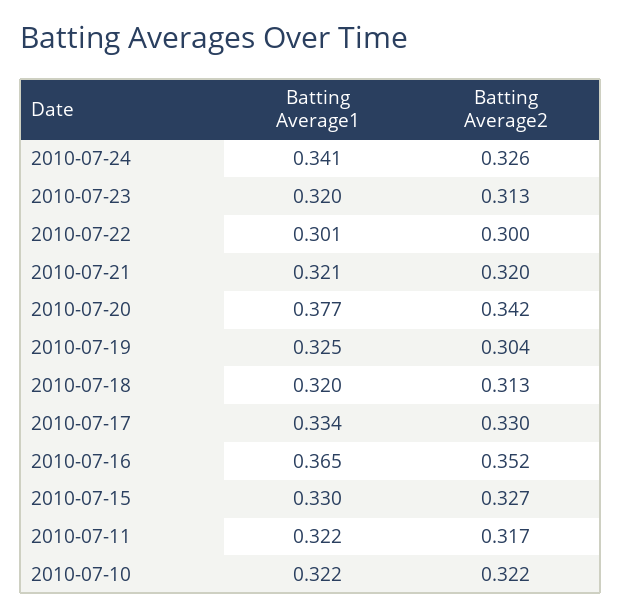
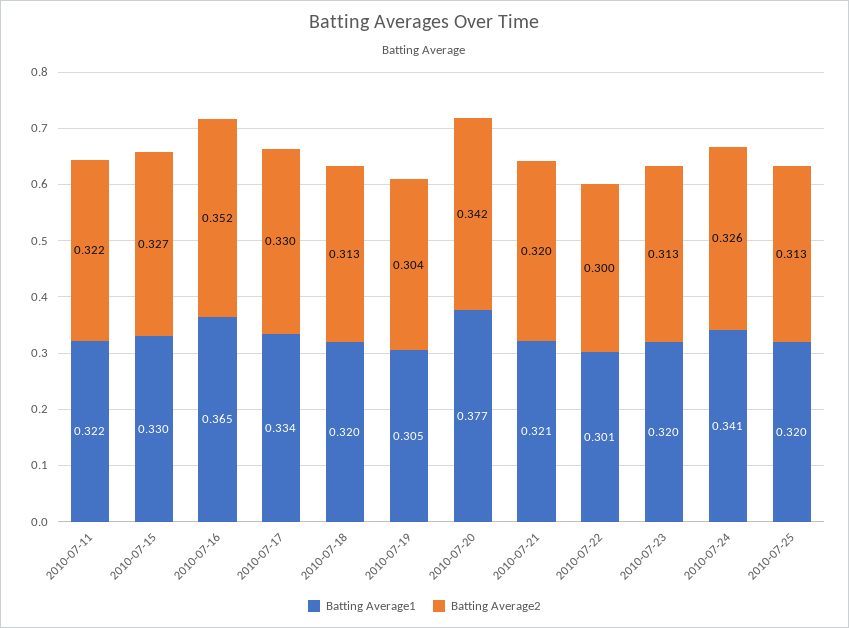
Batting Average1, 2010-07-19: 0.325 -> 0.305
Batting Average2, 2010-07-11: 0.317 -> 0.322
Batting Average1, 2010-07-10: 0.322 -> none
Batting Average2, 2010-07-10: 0.322 -> none
Batting Average1, 2010-07-25: none -> 0.32
Batting Average2, 2010-07-25: none -> 0.313

